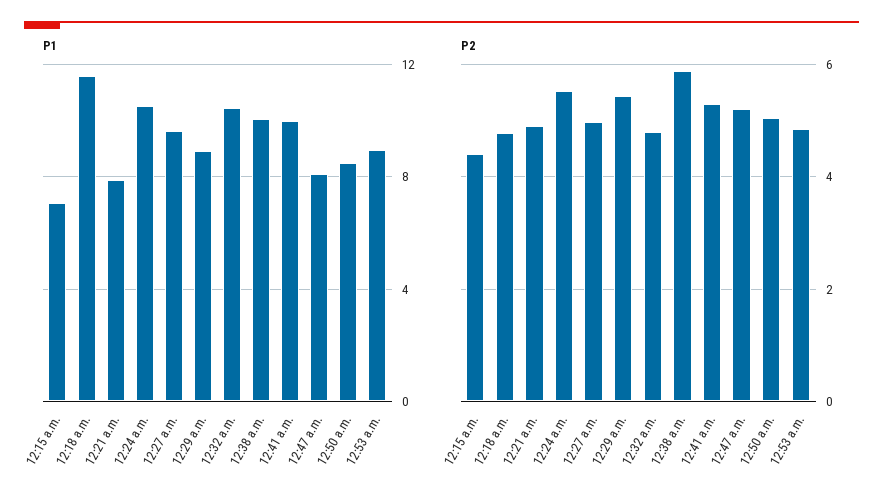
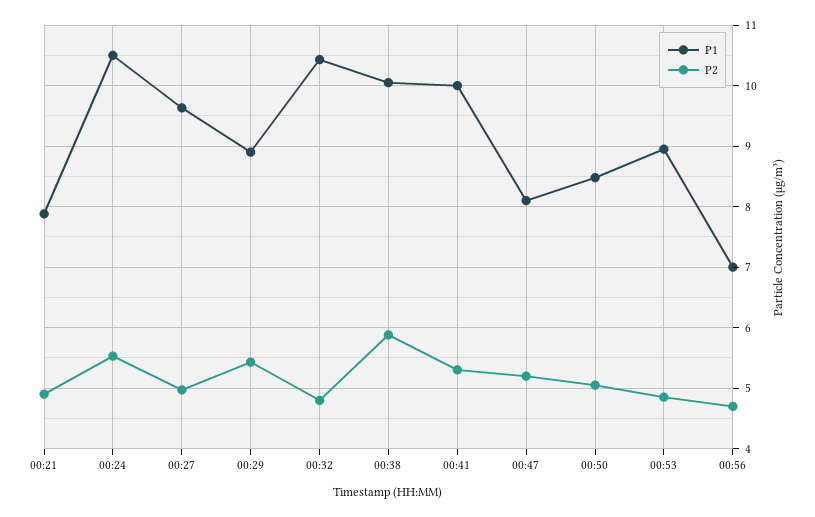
P1, 12:15 a.m.: 7 -> none
P1, 12:18 a.m.: 11.5 -> none
P2, 12:15 a.m.: 4.4 -> none
P2, 12:18 a.m.: 4.8 -> none
P1, 00:56: none -> 7
P2, 00:56: none -> 4.7

